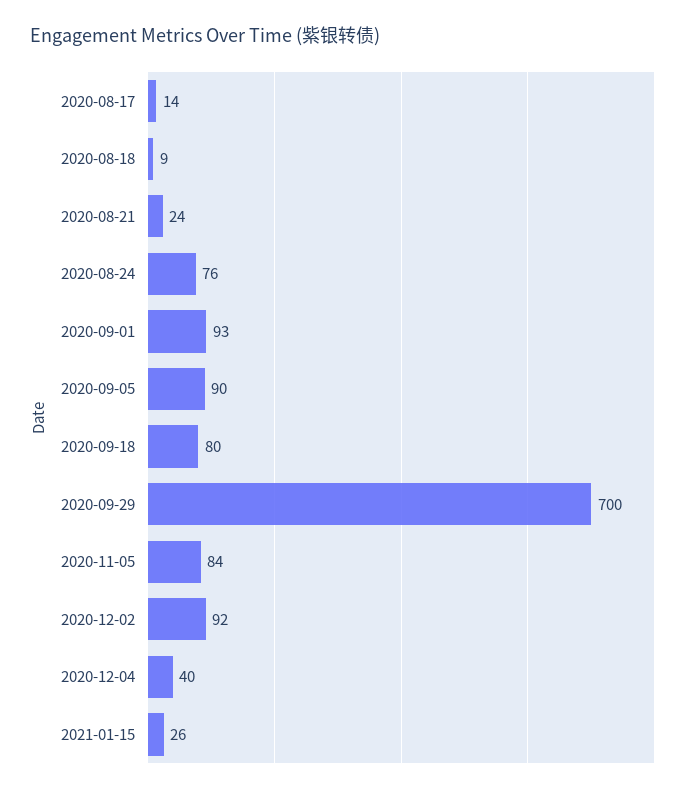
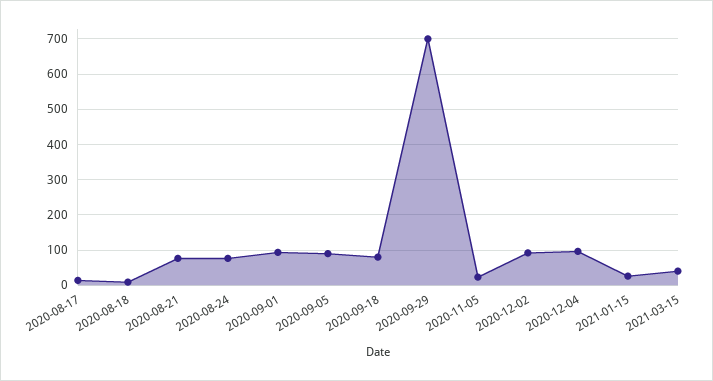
2020-08-21: 24 -> 80
2020-11-05: 84 -> 20
2020-12-04: 40 -> 100
2021-03-15: none -> 40

